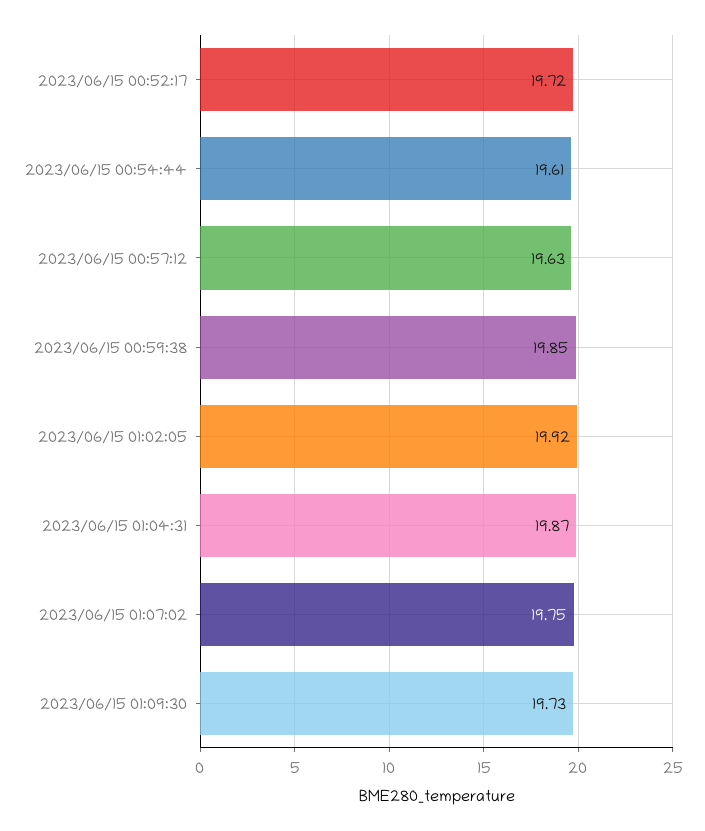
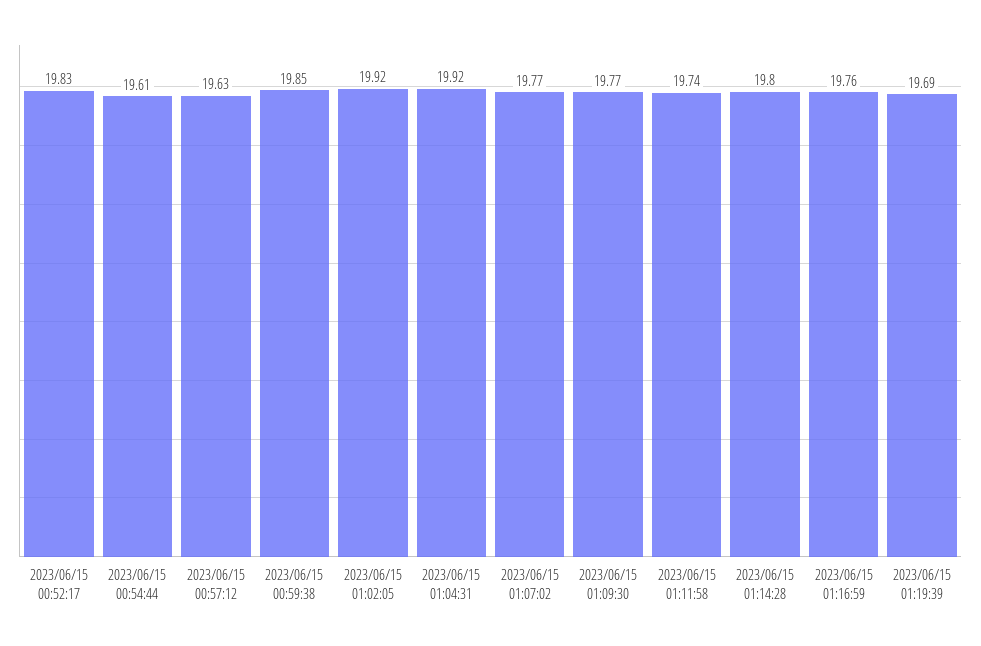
2023/06/15 00:52:17: 19.72 -> 19.83
2023/06/15 01:04:31: 19.87 -> 19.92
2023/06/15 01:07:02: 19.75 -> 19.77
2023/06/15 01:09:30: 19.73 -> 19.77
2023/06/15 01:11:58: none -> 19.74
2023/06/15 01:14:28: none -> 19.8
2023/06/15 01:16:59: none -> 19.76
2023/06/15 01:19:39: none -> 19.69

